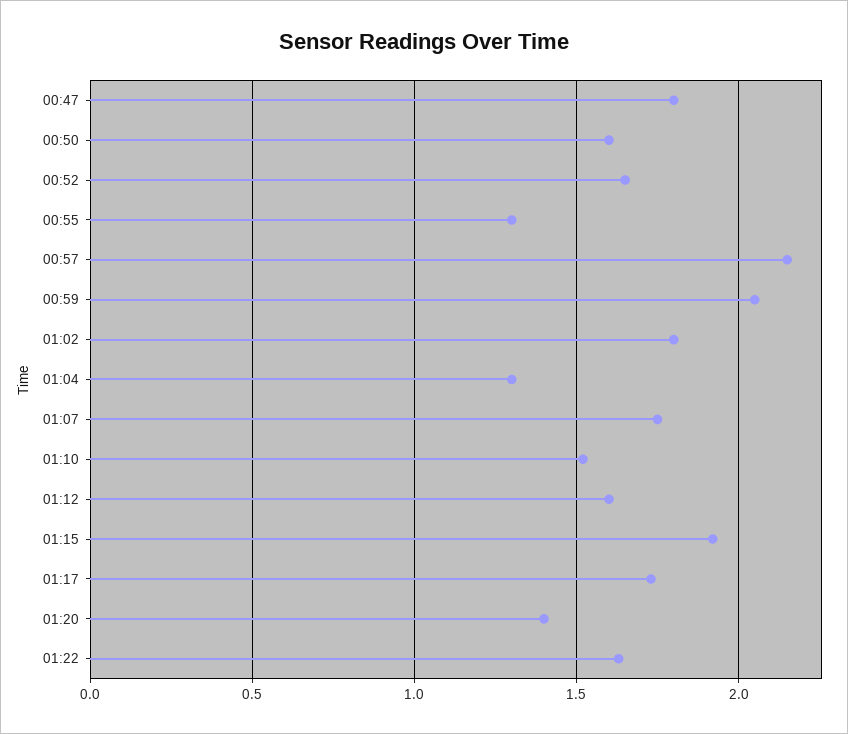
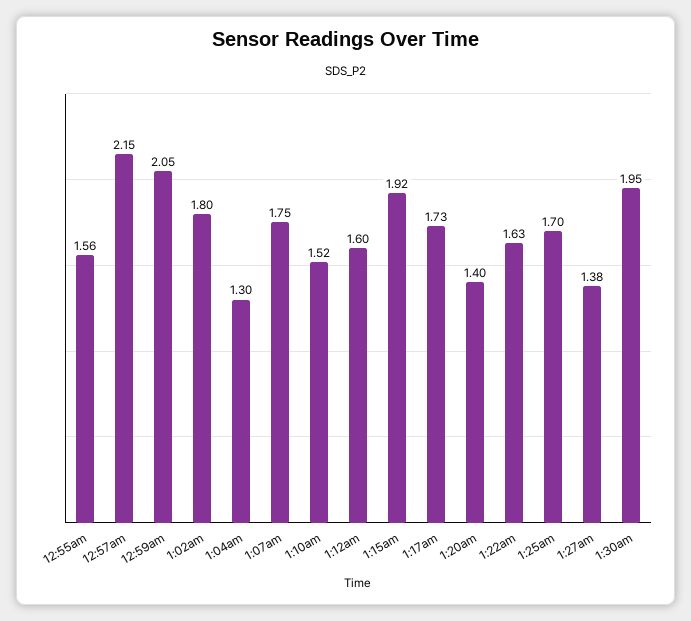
00:47: 1.8 -> none
00:50: 1.6 -> none
00:52: 1.65 -> none
00:55: 1.3 -> 1.56
1:25am: none -> 1.7
1:27am: none -> 1.38
1:30am: none -> 1.95

